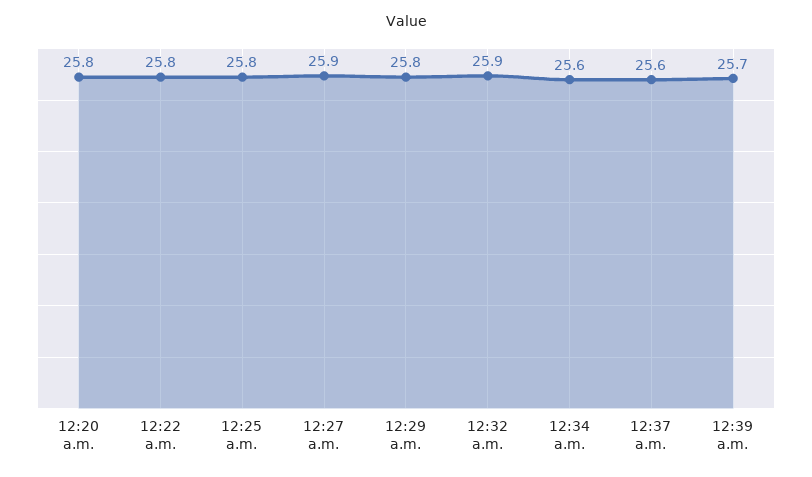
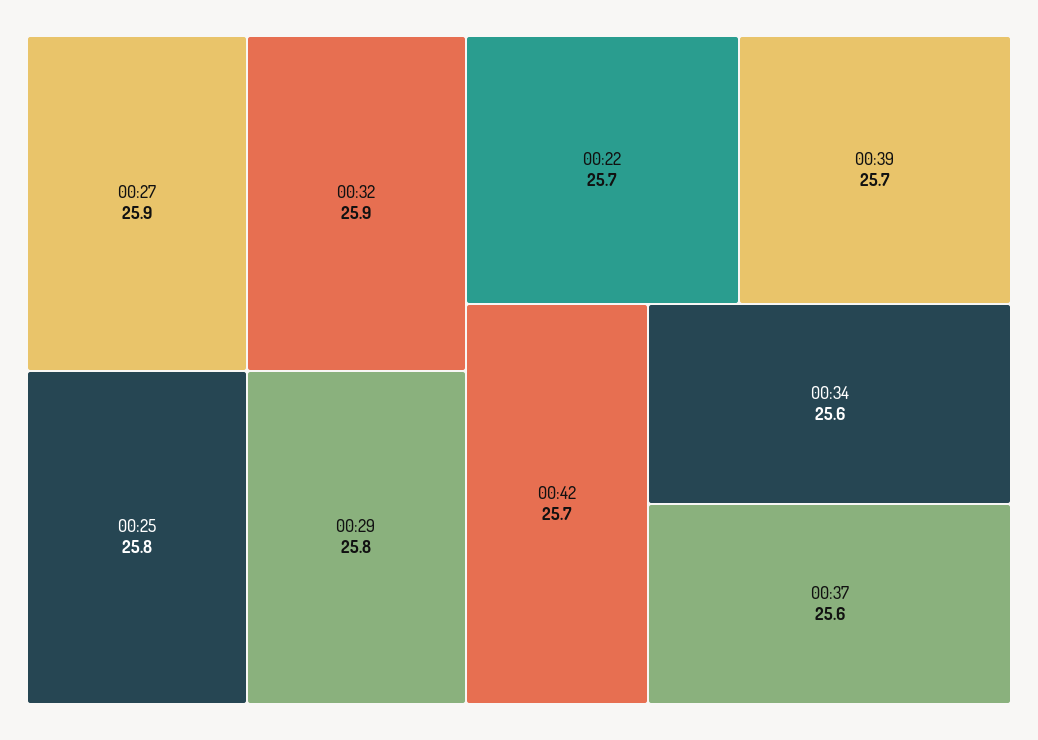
12:20 a.m.: 25.8 -> none
12:22 a.m.: 25.8 -> 25.7
00:42: none -> 25.7

